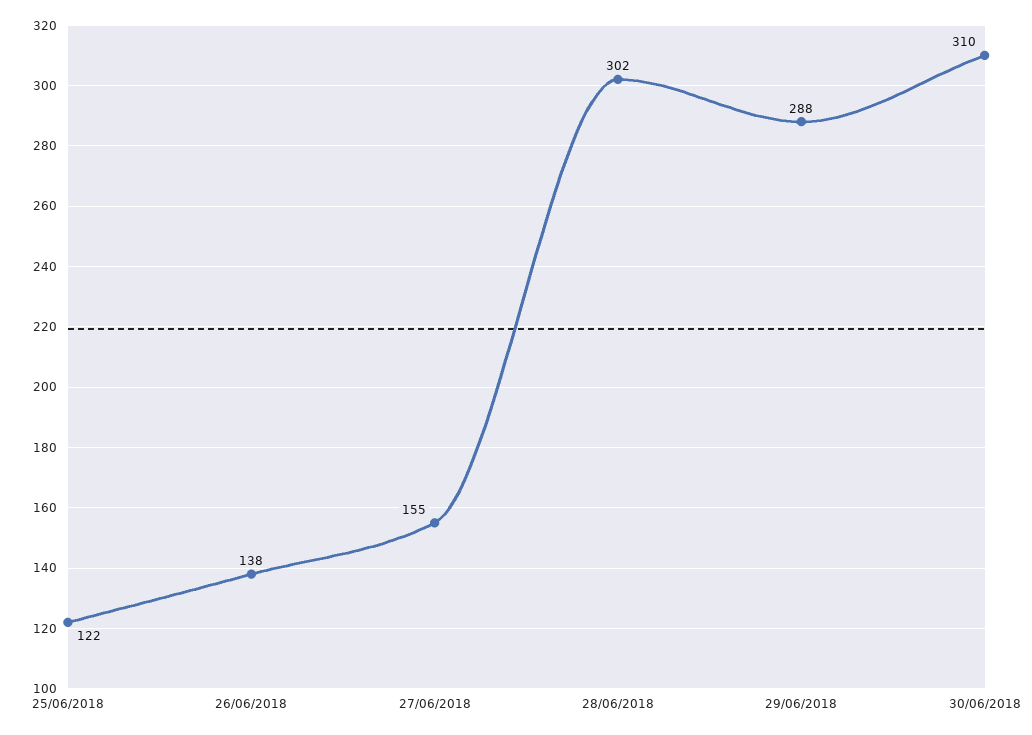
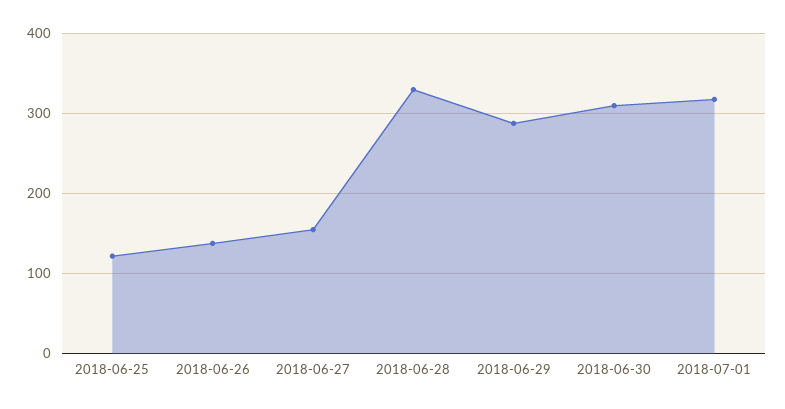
28/06/2018: 302 -> 330
2018-07-01: none -> 320

